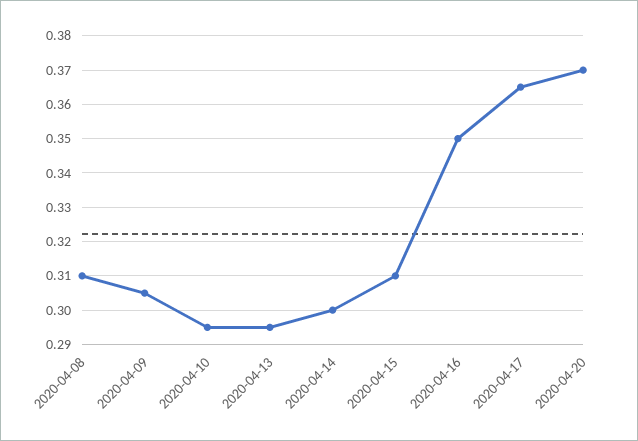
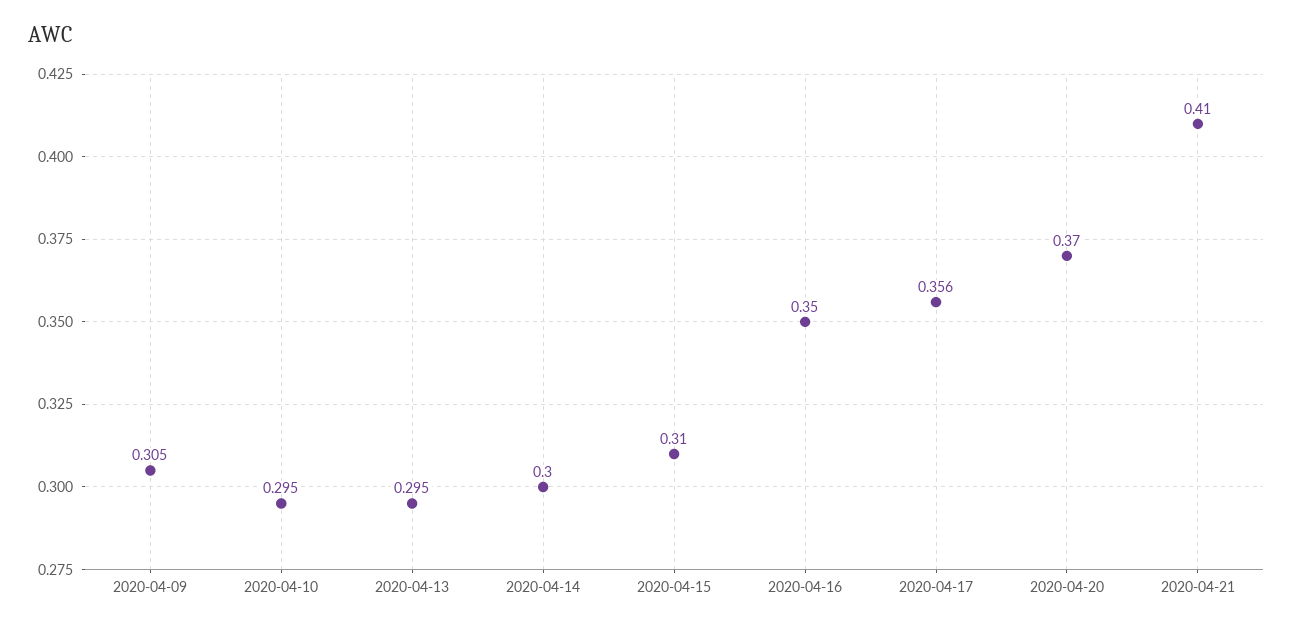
2020-04-08: 0.31 -> none
2020-04-17: 0.365 -> 0.356
2020-04-21: none -> 0.41

